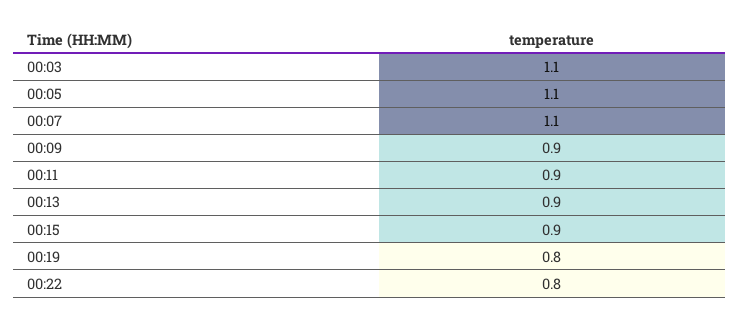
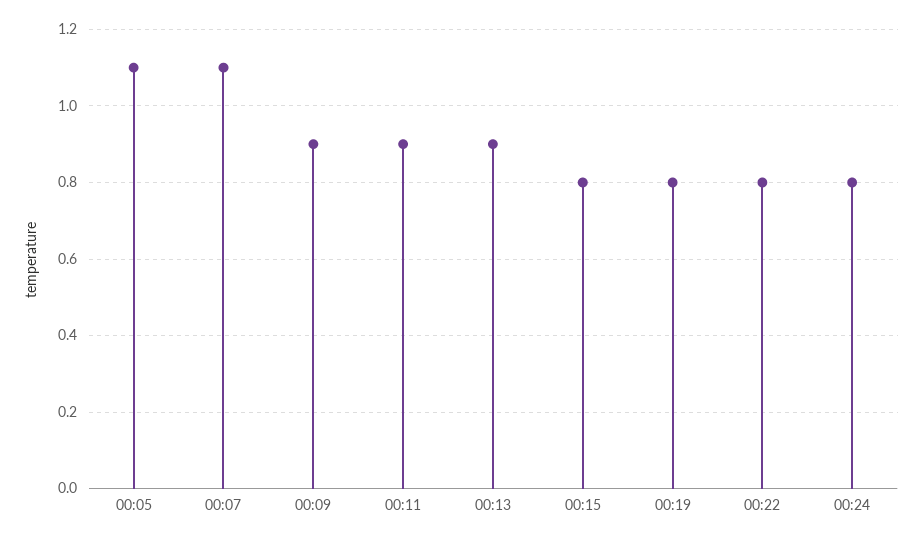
00:03: 1.1 -> none
00:15: 0.9 -> 0.8
00:24: none -> 0.8

